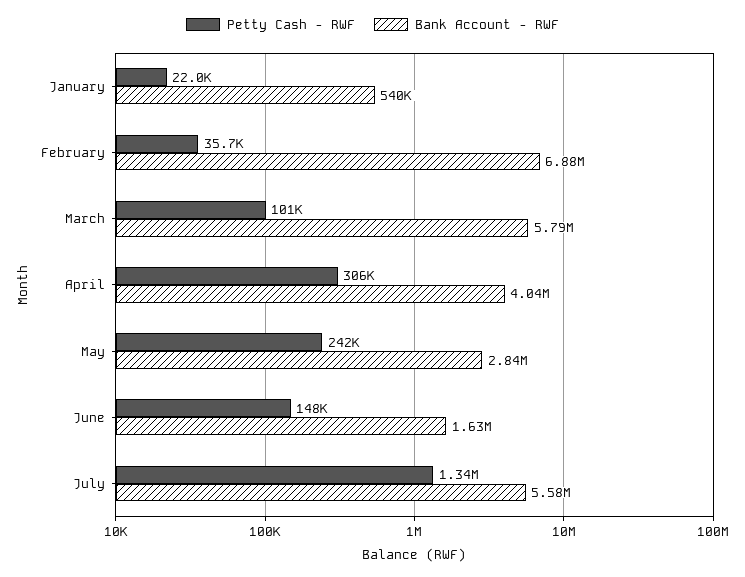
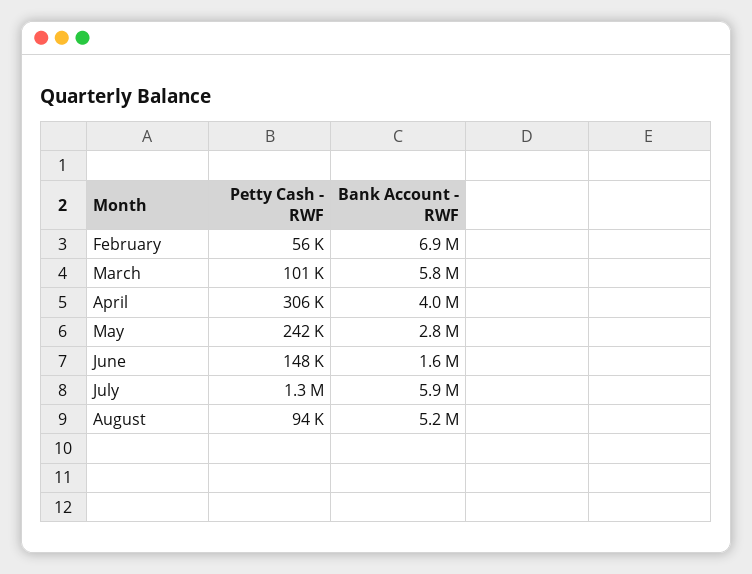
Petty Cash - RWF, January: 22000 -> none
Bank Account - RWF, January: 540000 -> none
Petty Cash - RWF, February: 35700 -> 56000
Bank Account - RWF, July: 5580000 -> 5900000
Petty Cash - RWF, August: none -> 94000
Bank Account - RWF, August: none -> 5200000

